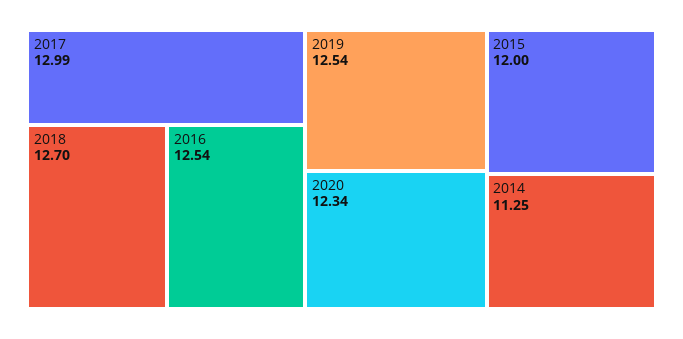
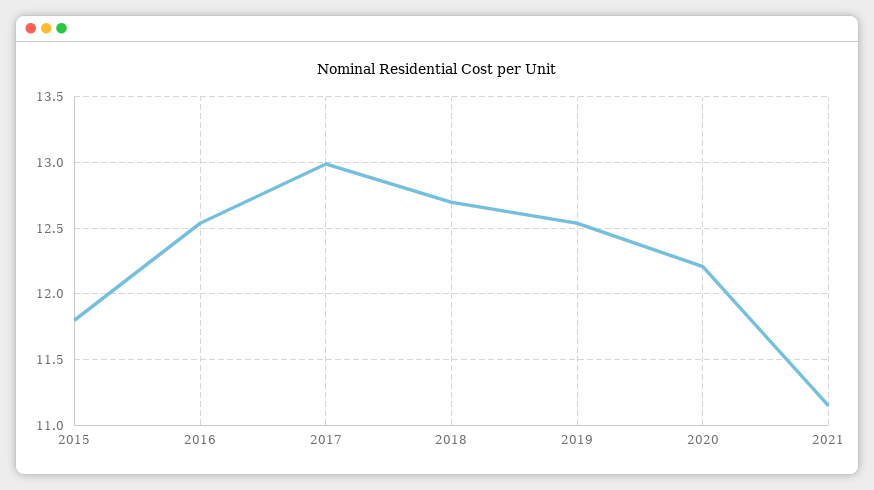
2020: 12.34 -> 12.2
2015: 12 -> 11.8
2014: 11.25 -> none
2021: none -> 11.15

